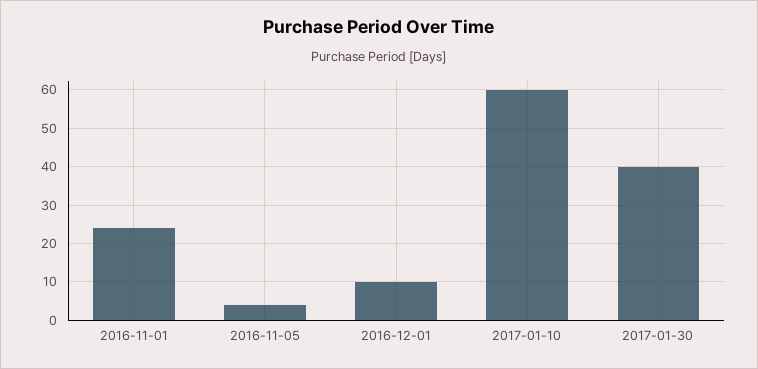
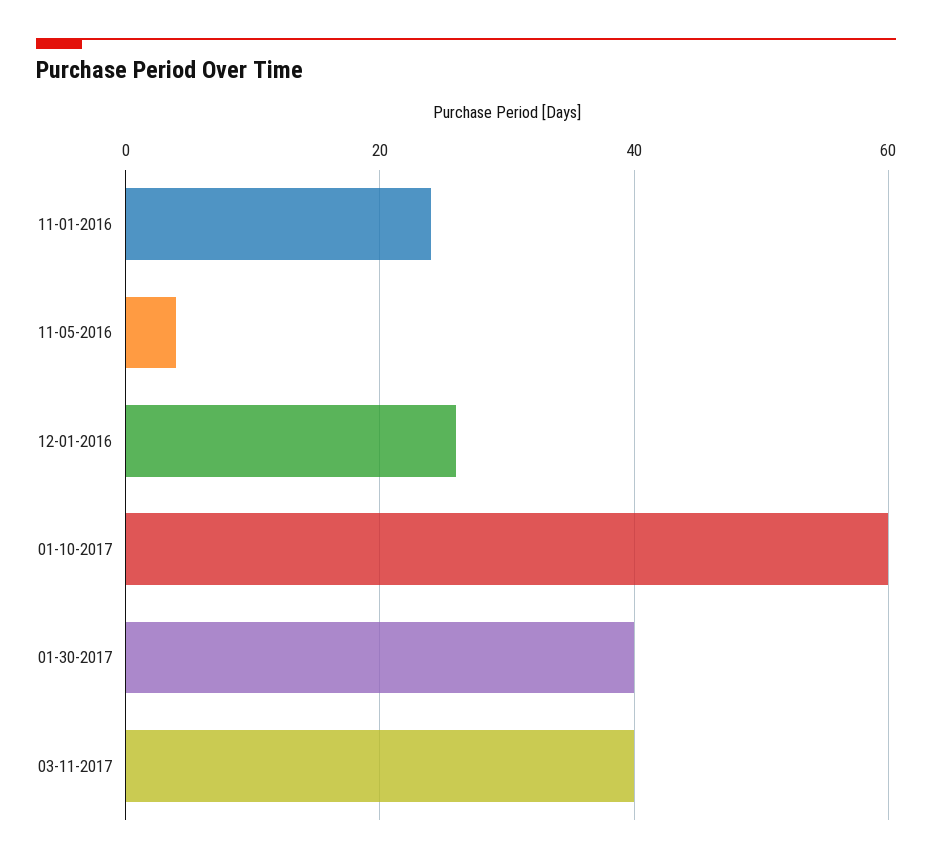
2016-12-01: 10 -> 25
03-11-2017: none -> 40

